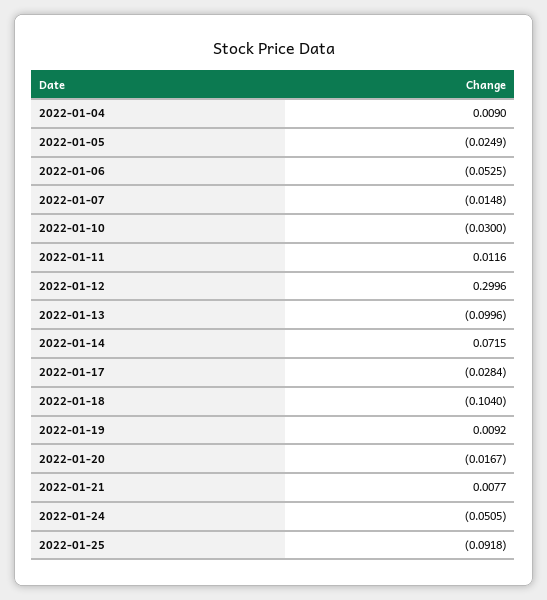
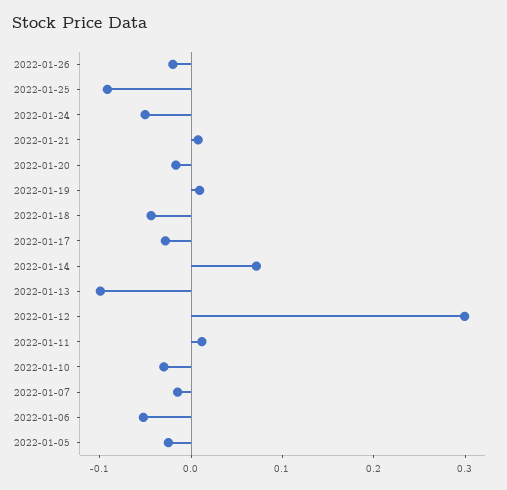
2022-01-04: 0.009 -> none
2022-01-18: -0.104 -> -0.04
2022-01-26: none -> -0.02

